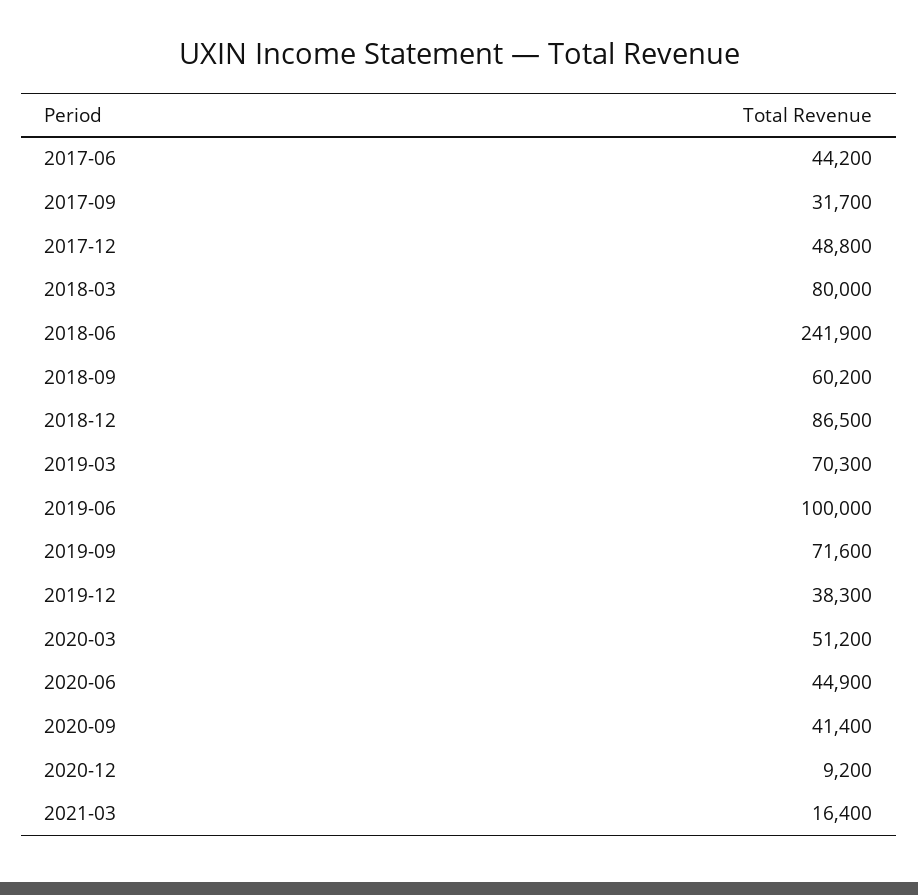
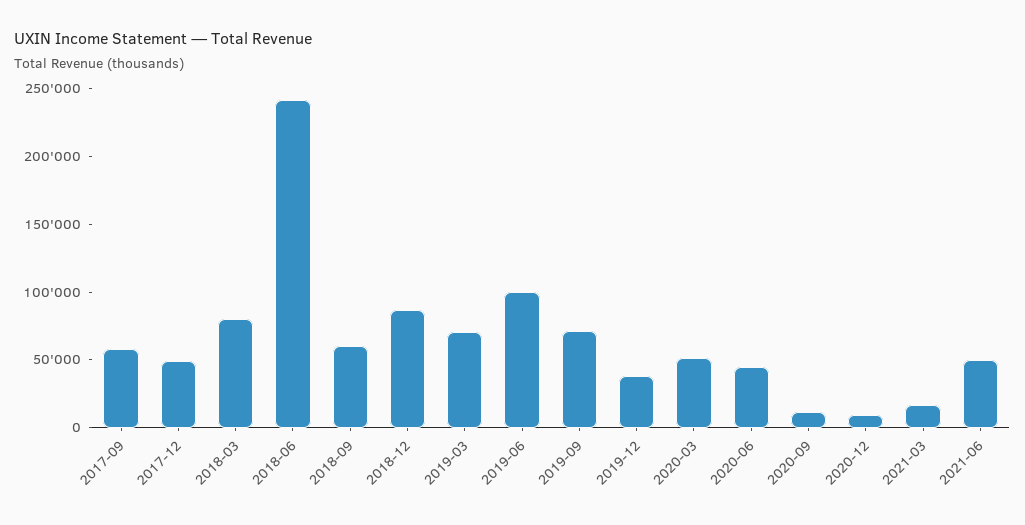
2017-06: 44200 -> none
2017-09: 31700 -> 60000
2020-09: 41400 -> 10000
2021-06: none -> 50000

